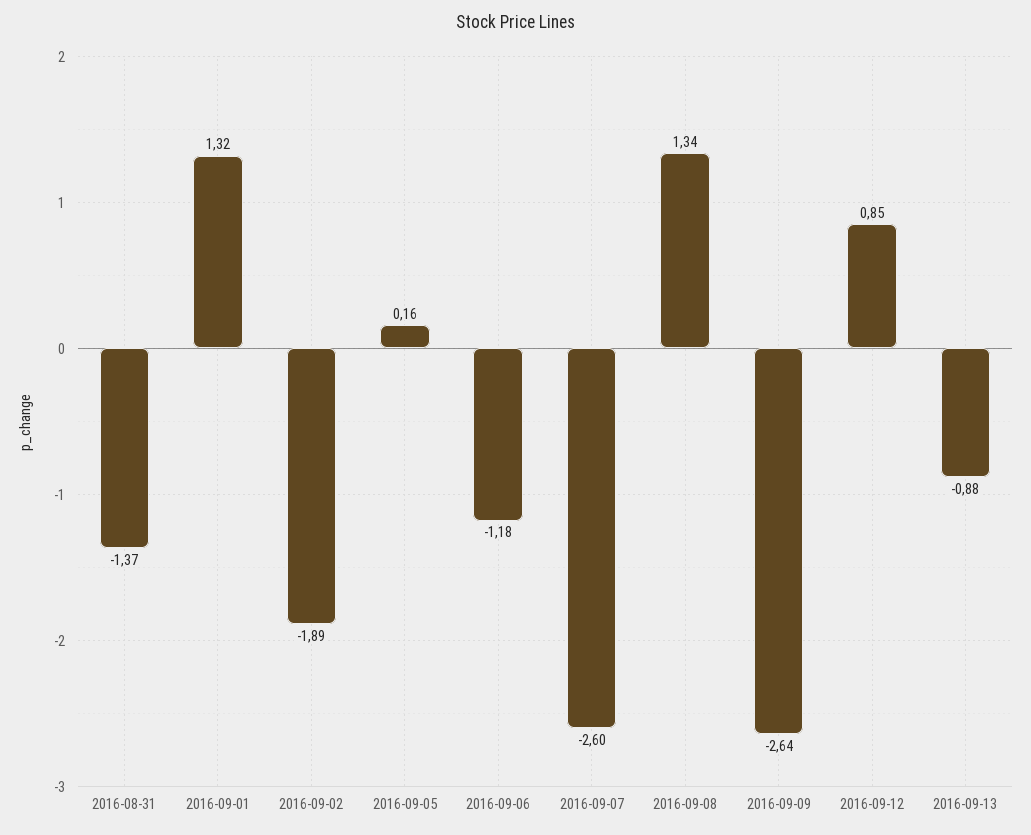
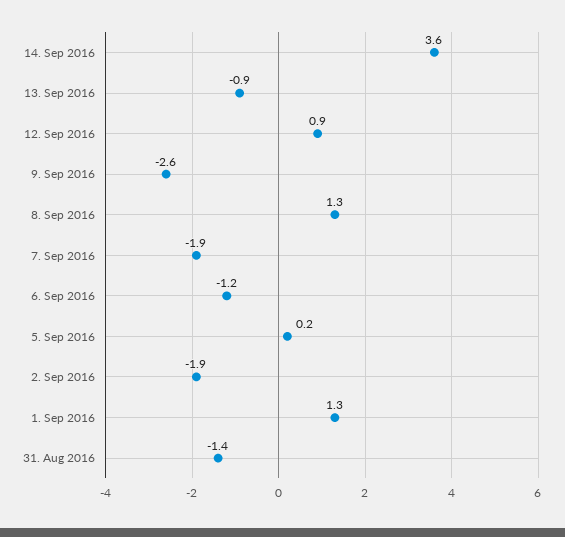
2016-09-07: -2.6 -> -1.9
14. Sep 2016: none -> 3.6

